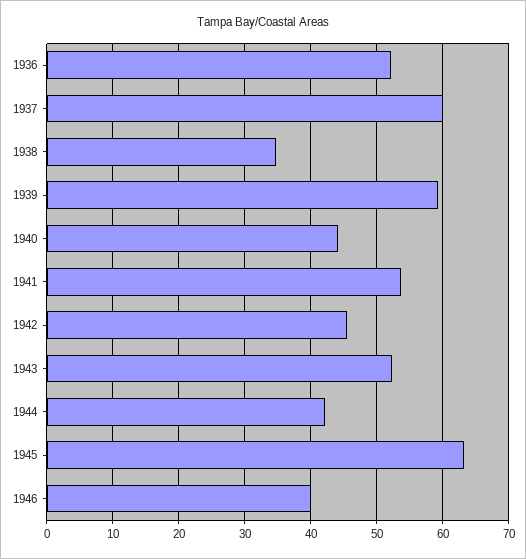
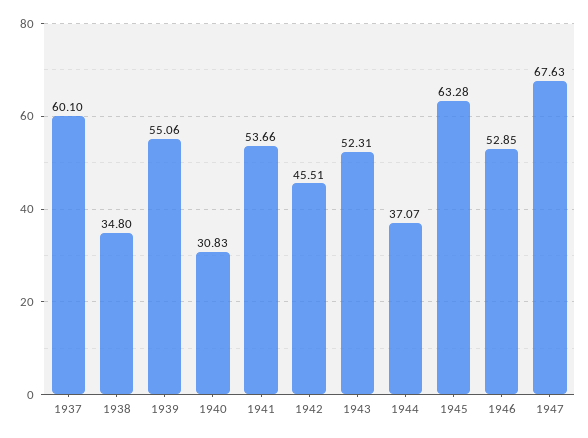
1936: 52 -> none
1939: 59 -> 55.06
1940: 44 -> 30.83
1944: 42 -> 37.07
1946: 40 -> 52.85
1947: none -> 67.63

